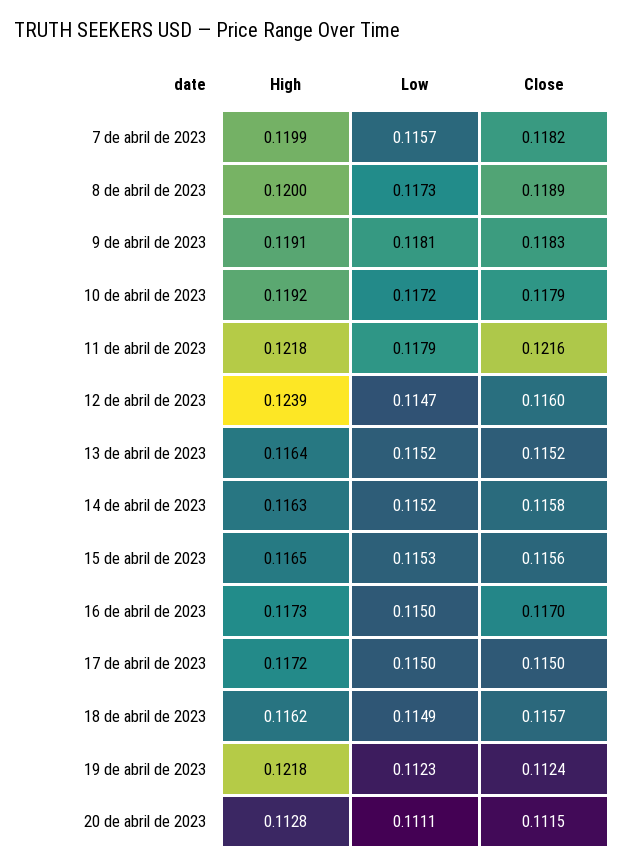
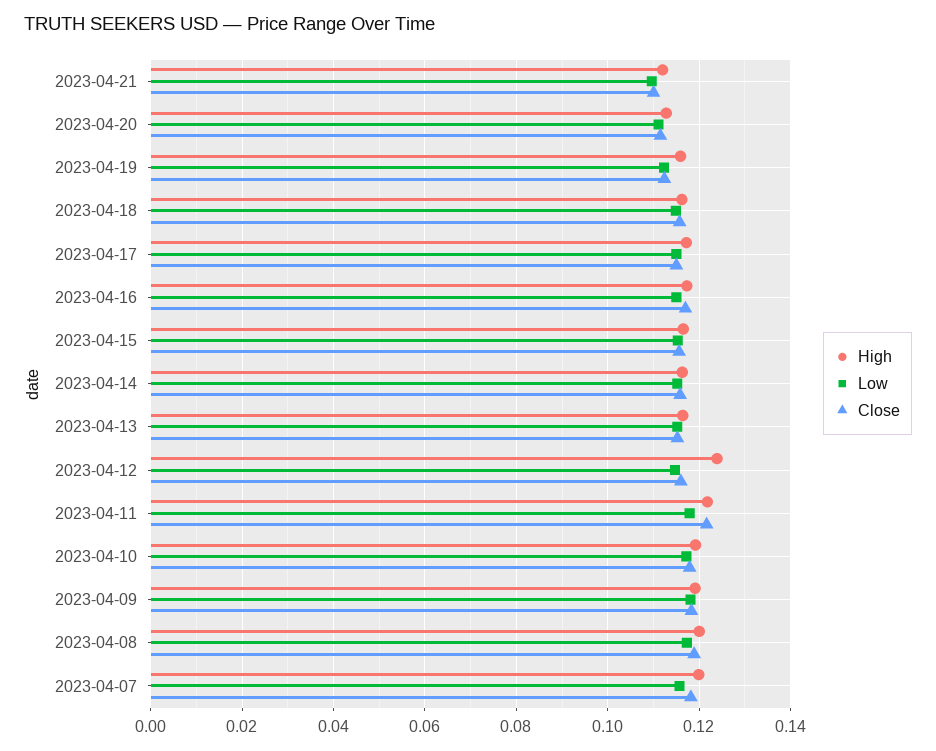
High, 19 de abril de 2023: 0.1218 -> 0.116
High, 2023-04-21: none -> 0.112
Low, 2023-04-21: none -> 0.11
Close, 2023-04-21: none -> 0.11

